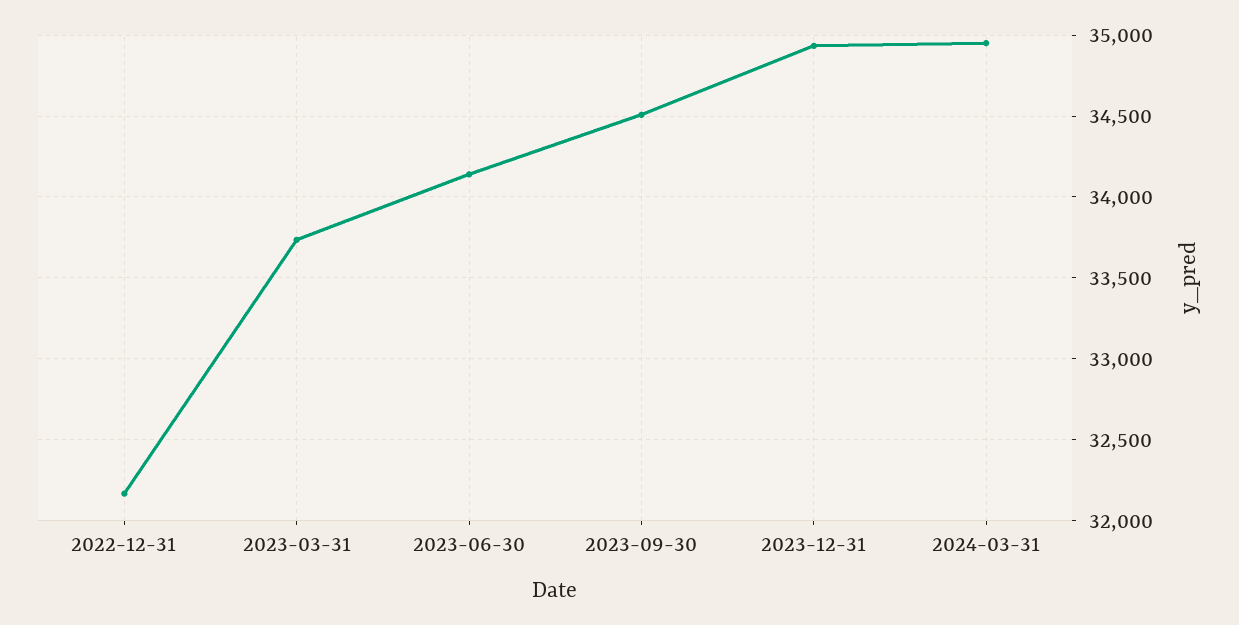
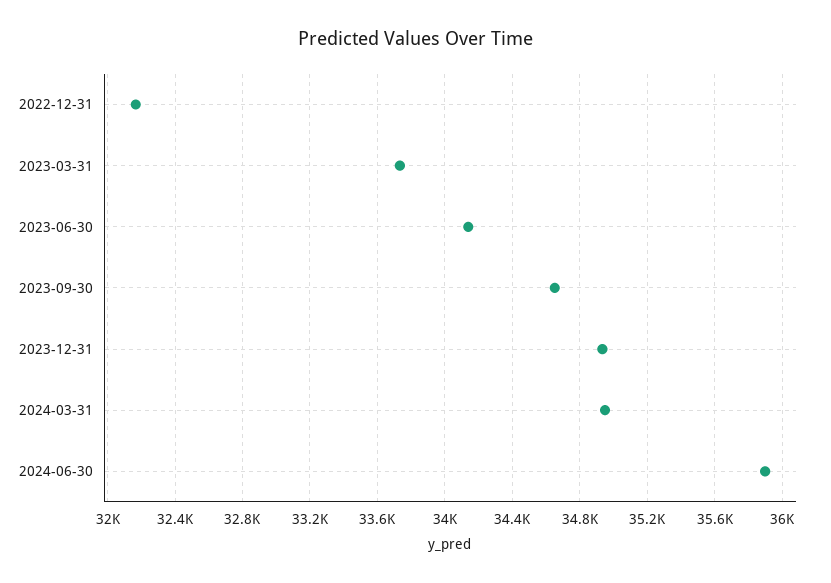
2023-09-30: 34500 -> 34650
2024-06-30: none -> 35900

